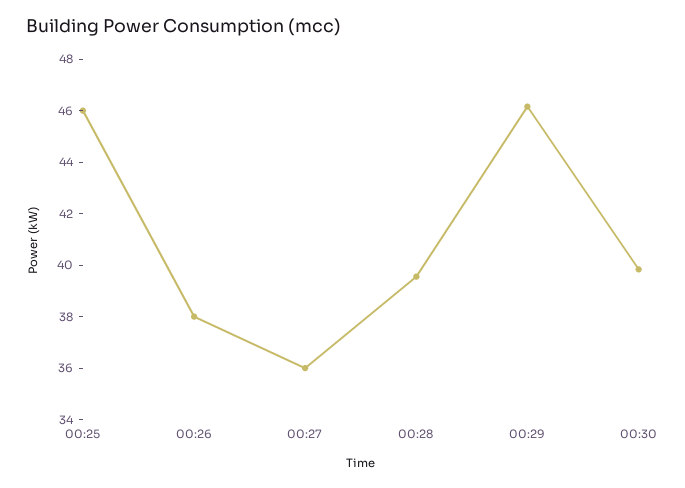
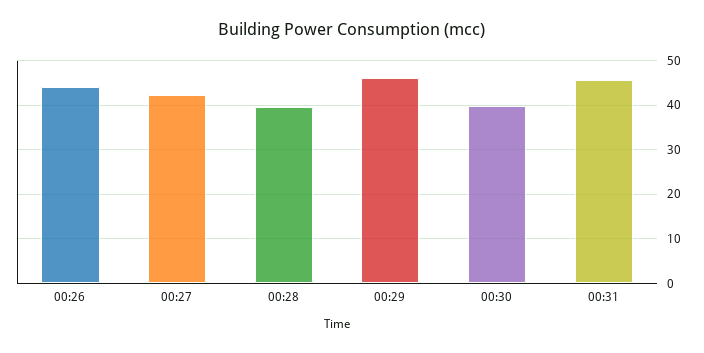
00:25: 46 -> none
00:26: 38 -> 44
00:27: 36 -> 42
00:31: none -> 46

